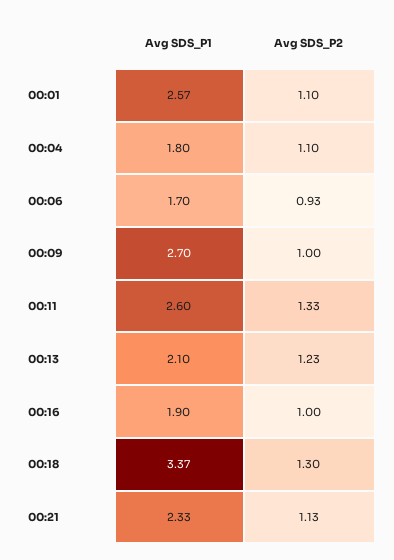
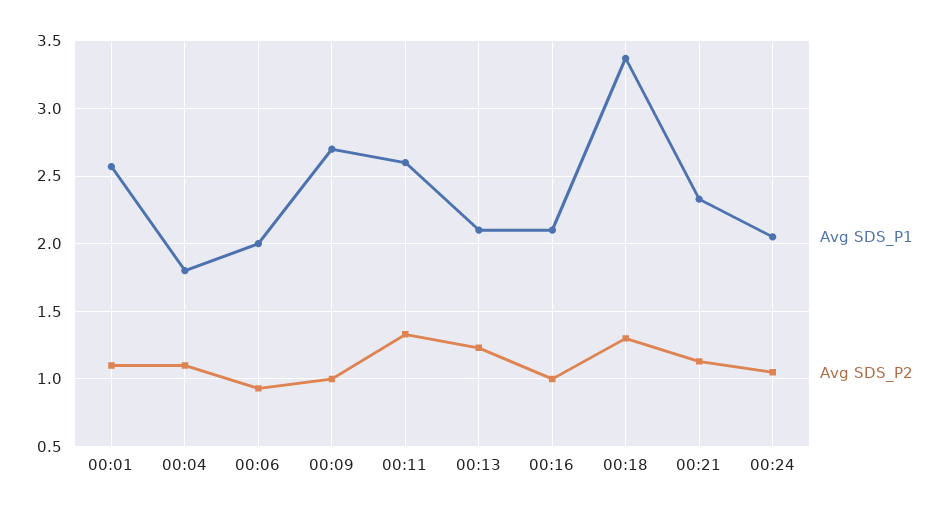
Avg SDS_P1, 00:06: 1.7 -> 2
Avg SDS_P1, 00:16: 1.9 -> 2.1
Avg SDS_P1, 00:24: none -> 2.05
Avg SDS_P2, 00:24: none -> 1.05

